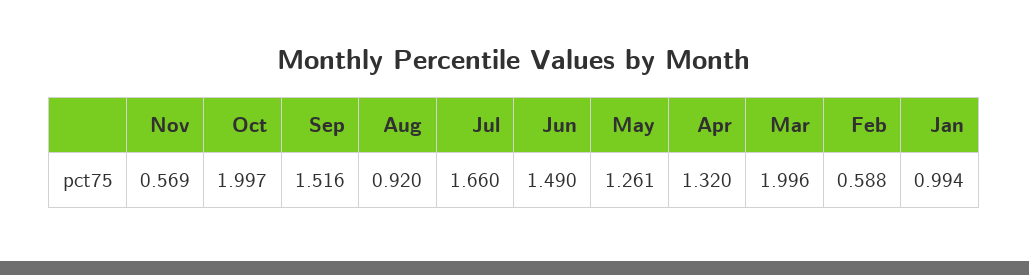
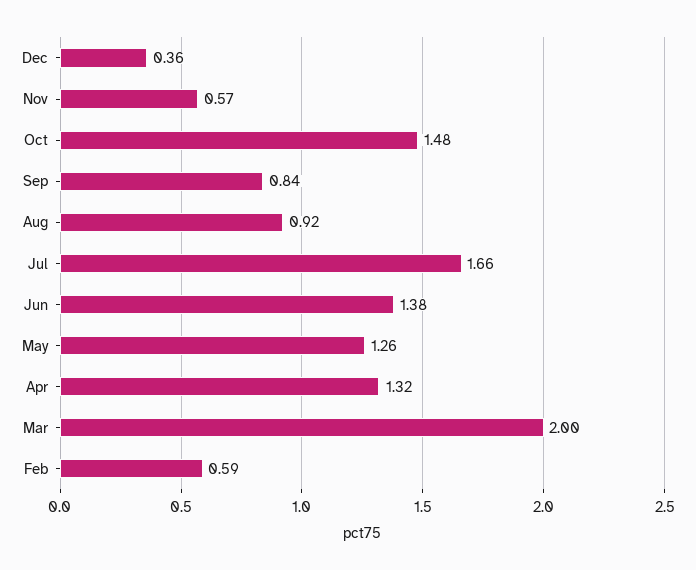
Oct: 1.997 -> 1.48
Sep: 1.516 -> 0.84
Jun: 1.49 -> 1.38
Jan: 0.994 -> none
Dec: none -> 0.36

